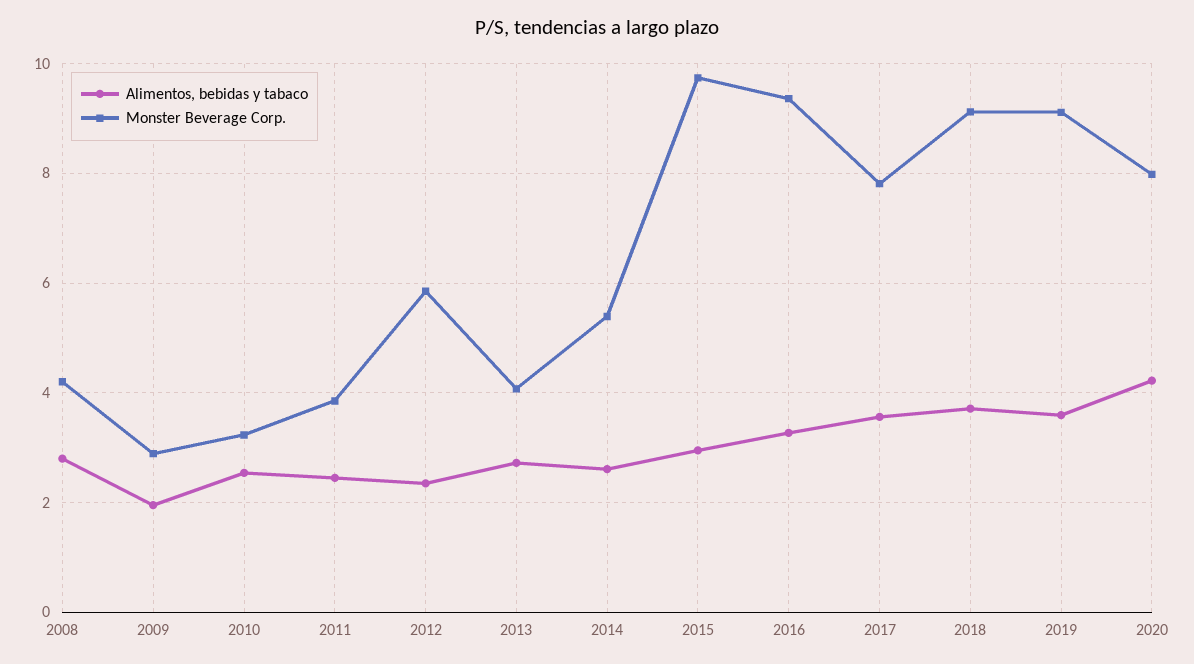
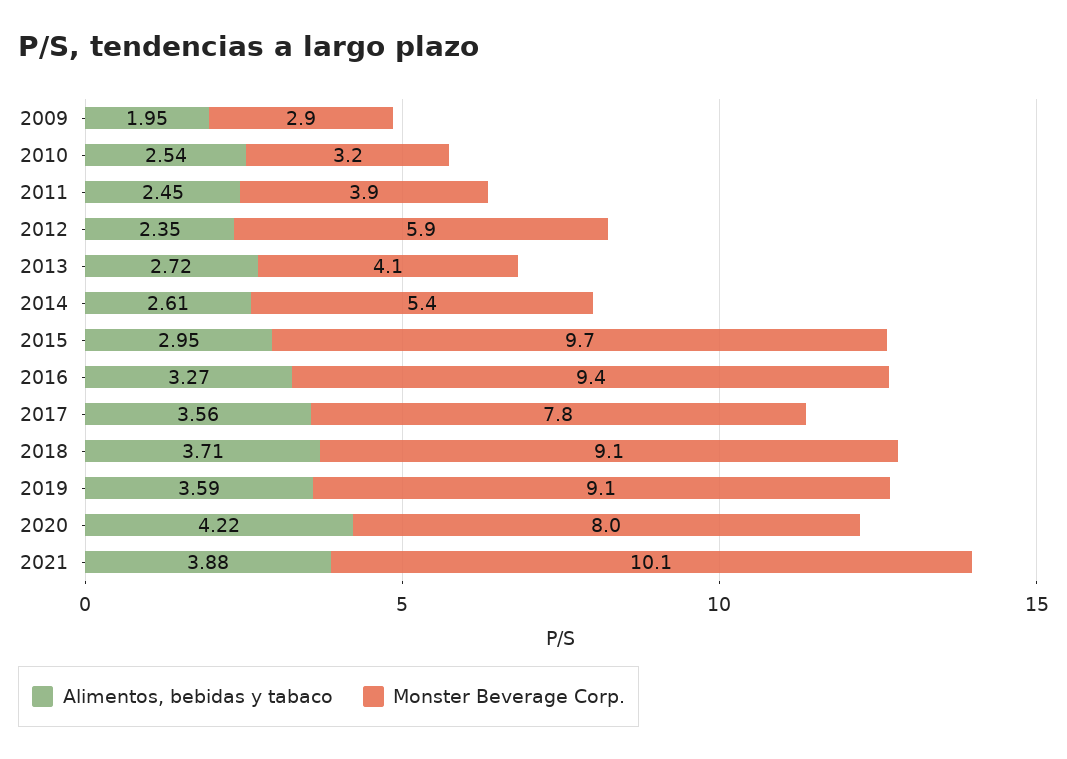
Alimentos, bebidas y tabaco, 2008: 2.8 -> none
Monster Beverage Corp., 2008: 4.2 -> none
Alimentos, bebidas y tabaco, 2021: none -> 3.88
Monster Beverage Corp., 2021: none -> 10.1

